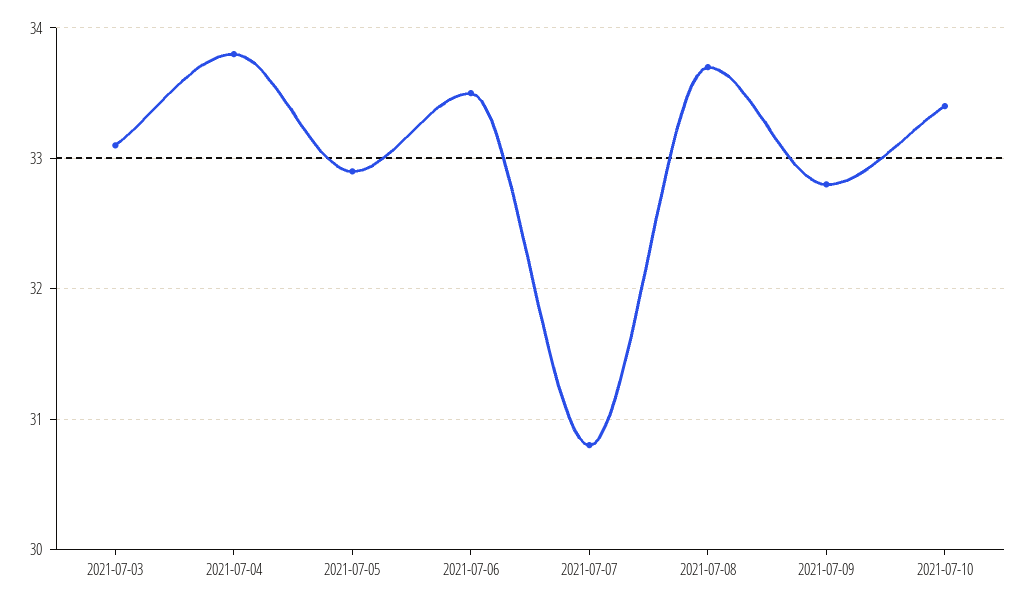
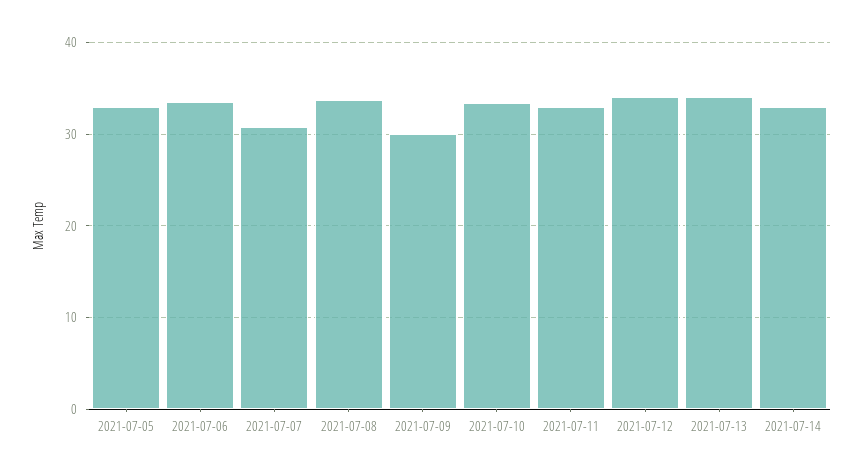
2021-07-03: 33.1 -> none
2021-07-04: 33.8 -> none
2021-07-09: 32.8 -> 30
2021-07-11: none -> 33
2021-07-12: none -> 34
2021-07-13: none -> 34
2021-07-14: none -> 33

